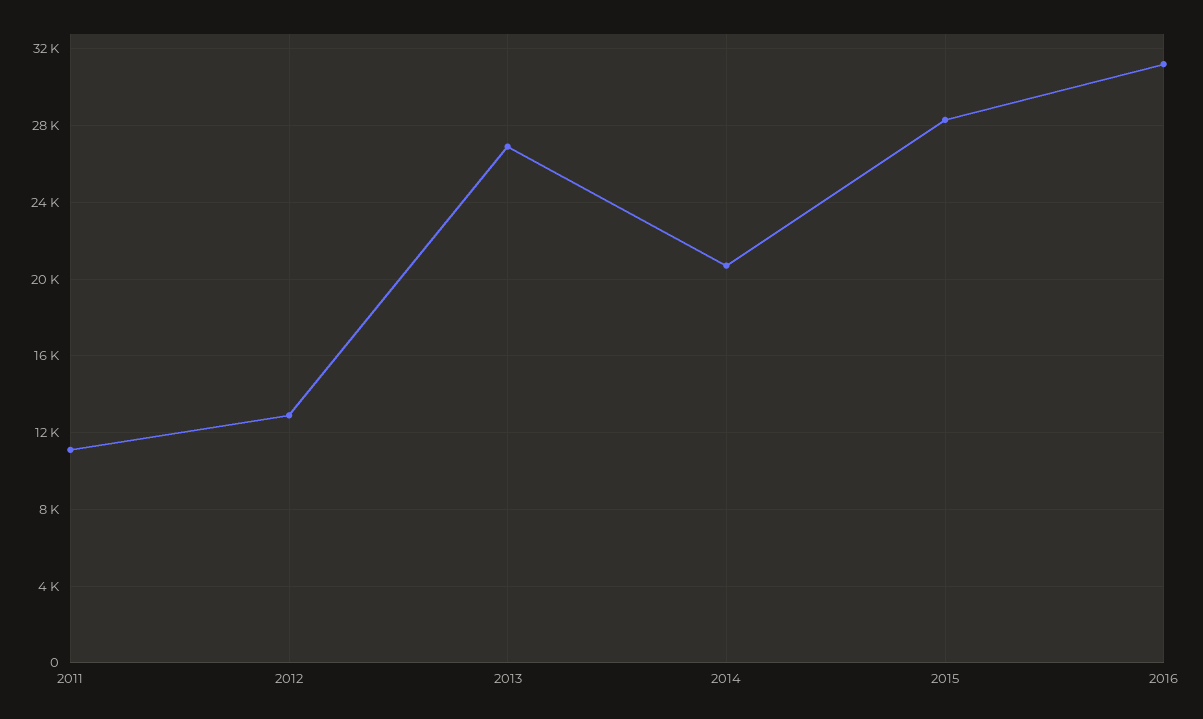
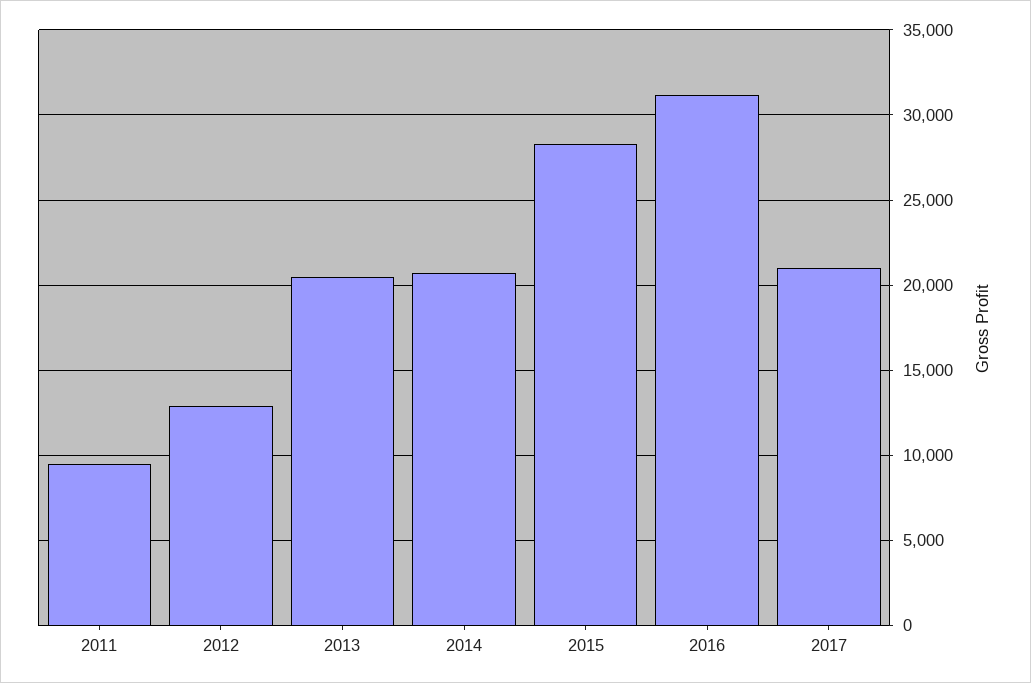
2011: 11000 -> 9500
2013: 27000 -> 20500
2017: none -> 21000

